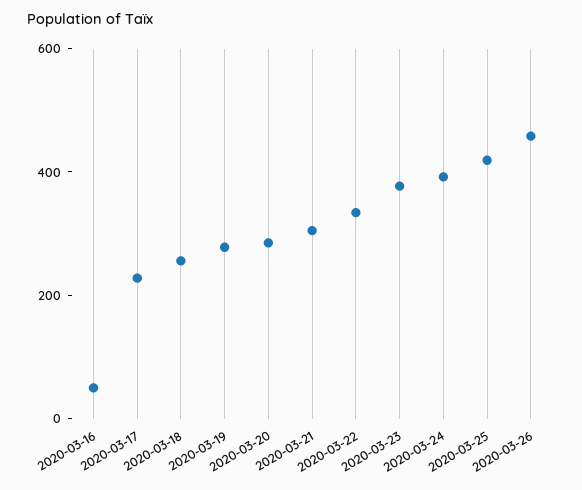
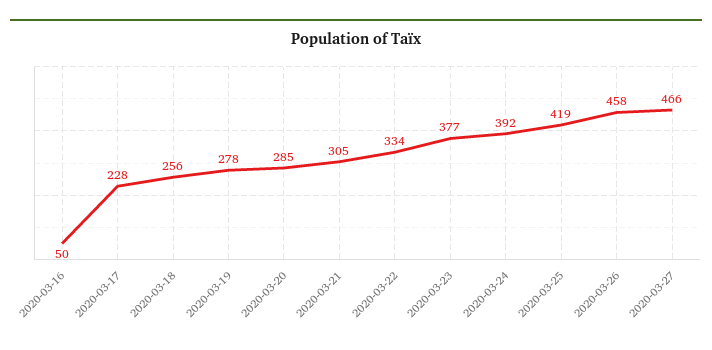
2020-03-27: none -> 466

